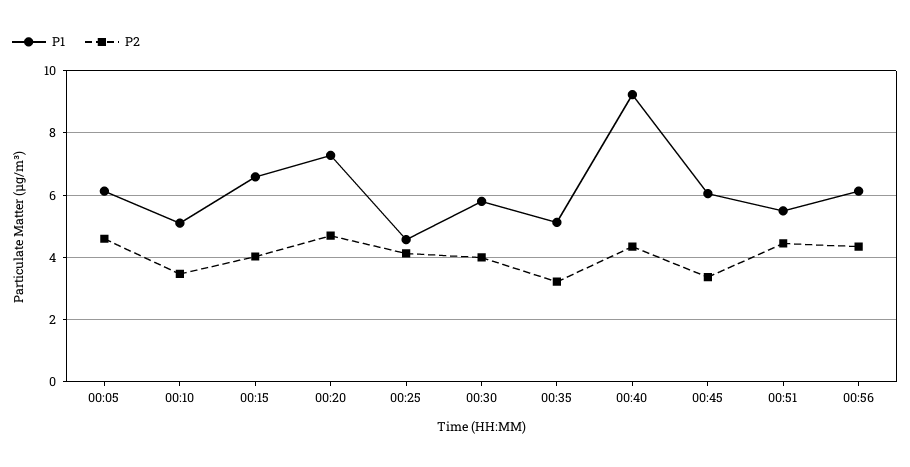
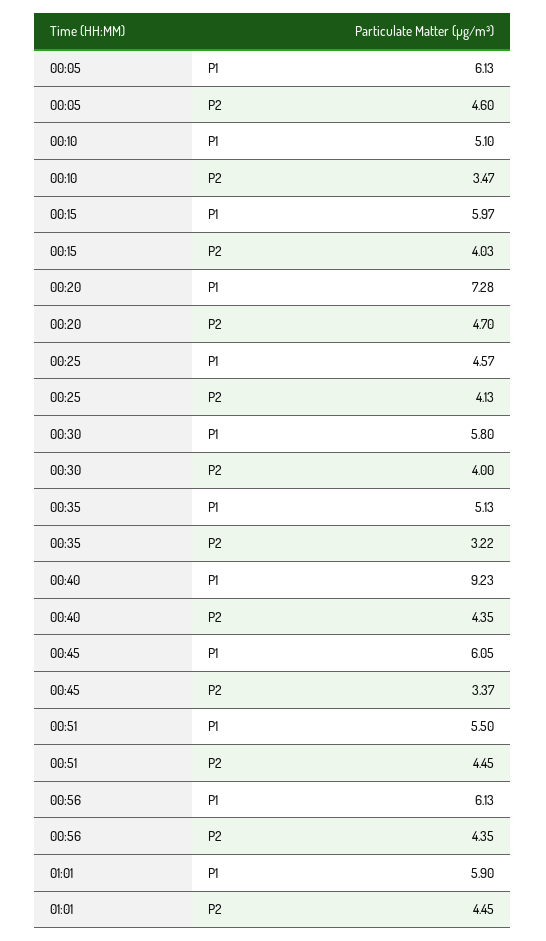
P1, 00:15: 6.6 -> 5.97
P1, 01:01: none -> 5.9
P2, 01:01: none -> 4.45

